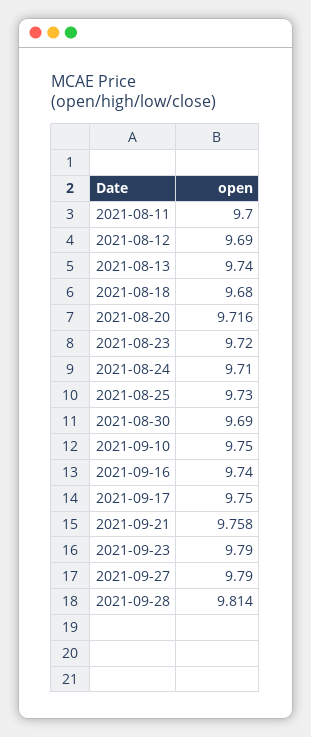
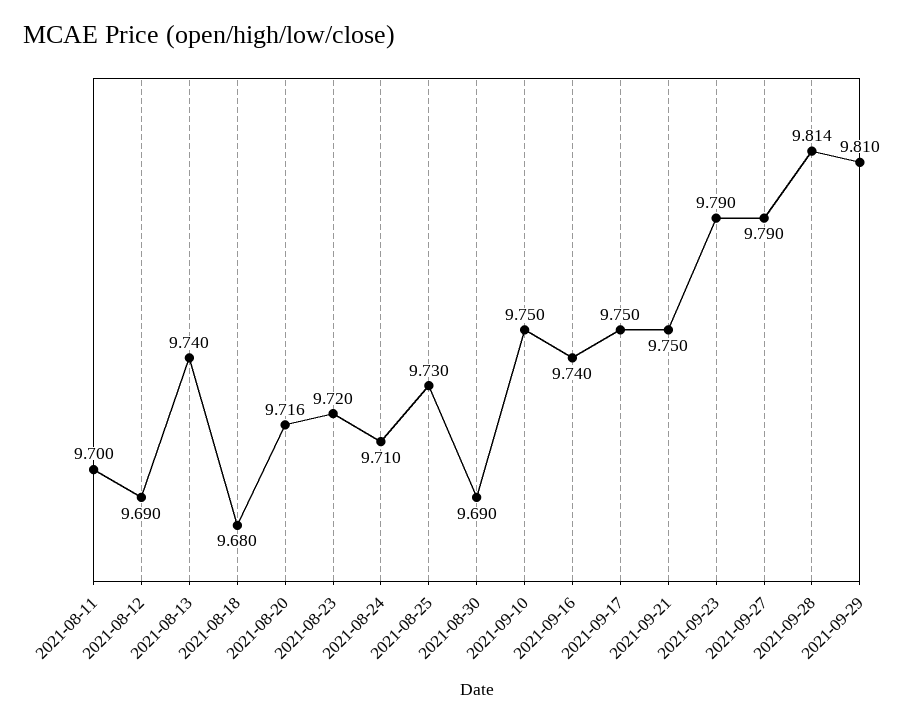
2021-09-21: 9.758 -> 9.75
2021-09-29: none -> 9.81

